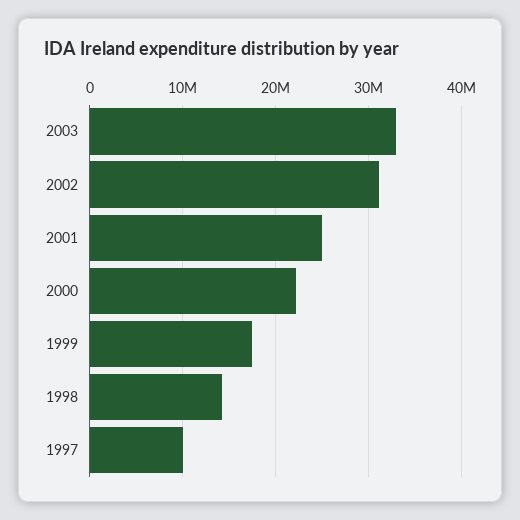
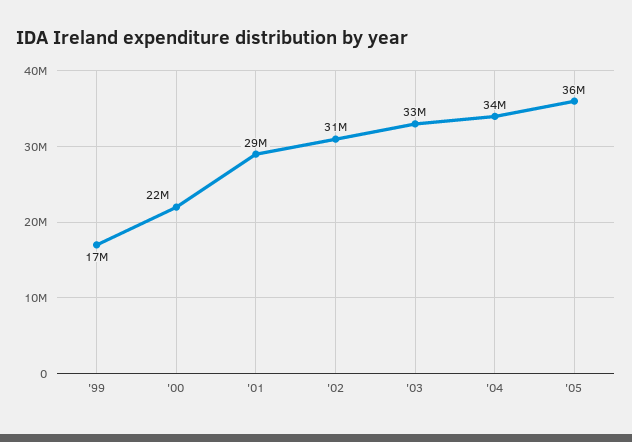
2001: 25000000 -> 29000000
1998: 14000000 -> none
1997: 10000000 -> none
'04: none -> 34000000
'05: none -> 36000000

